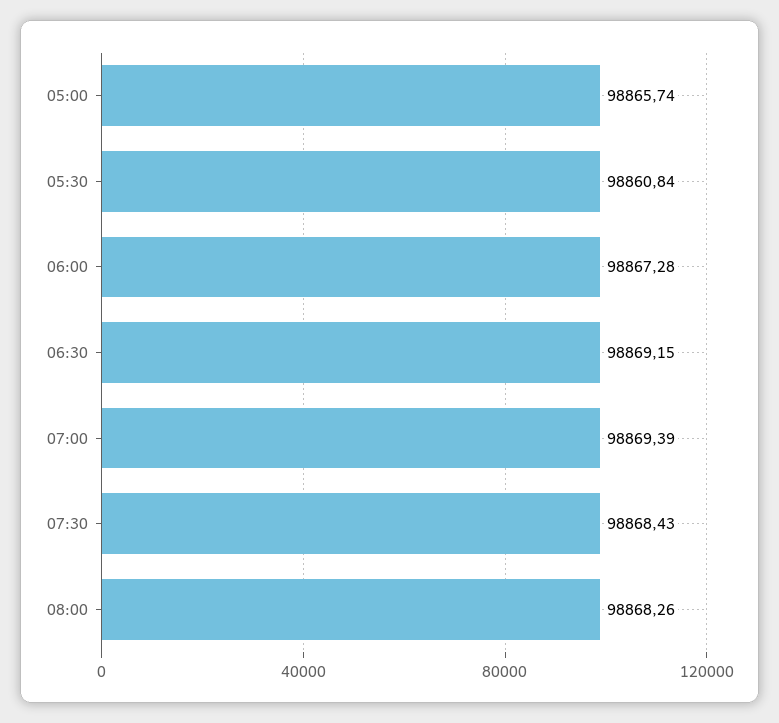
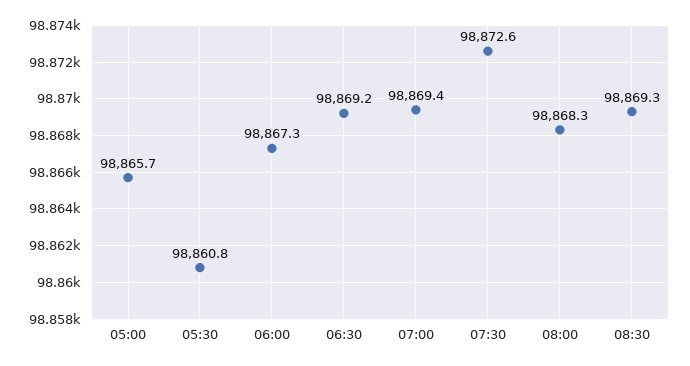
07:30: 98868.43 -> 98872.6
08:30: none -> 98869.3

